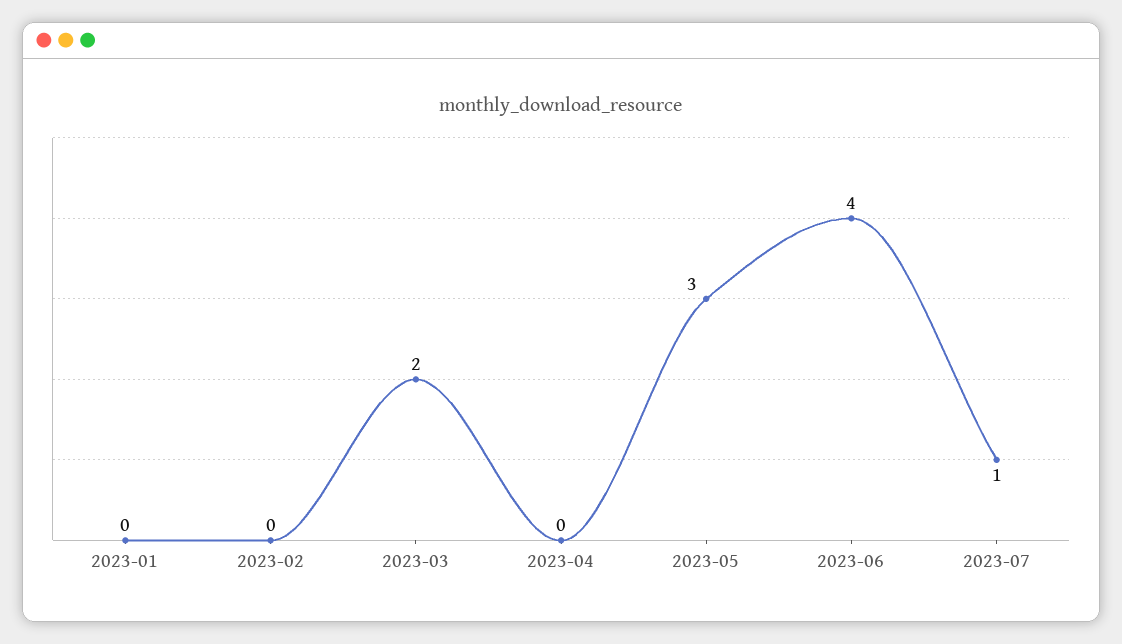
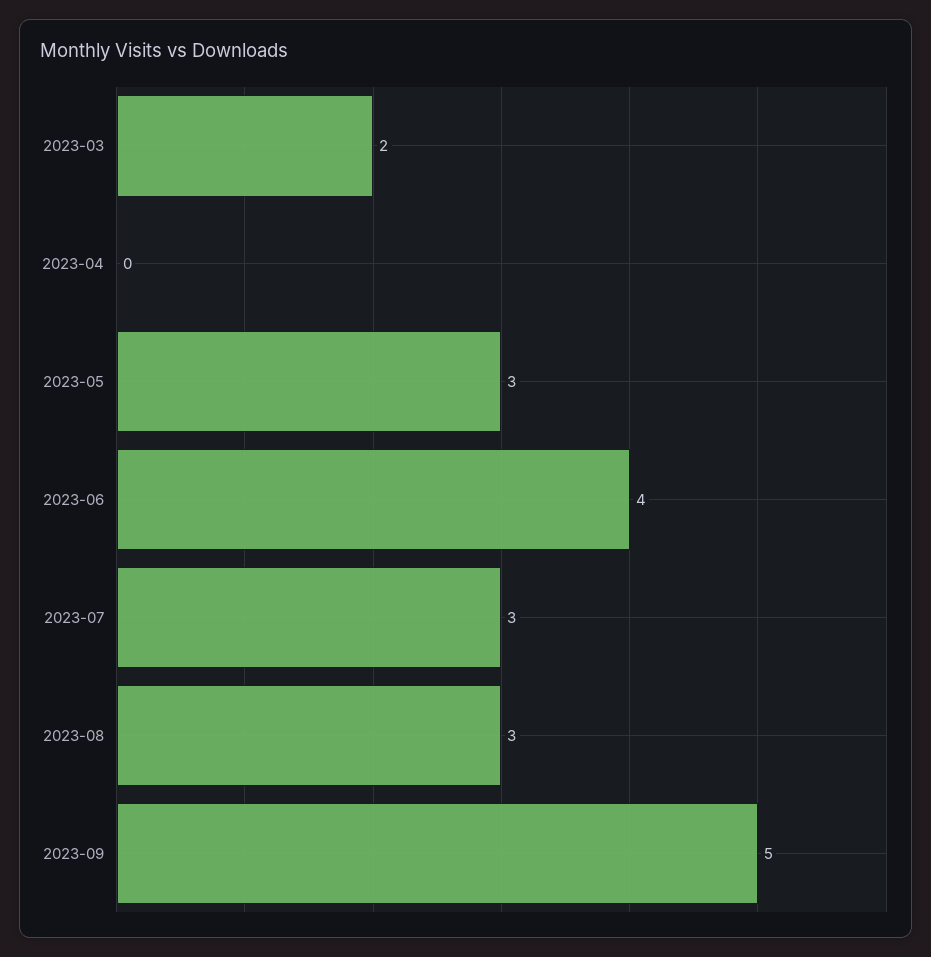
2023-01: 0 -> none
2023-02: 0 -> none
2023-07: 1 -> 3
2023-08: none -> 3
2023-09: none -> 5

